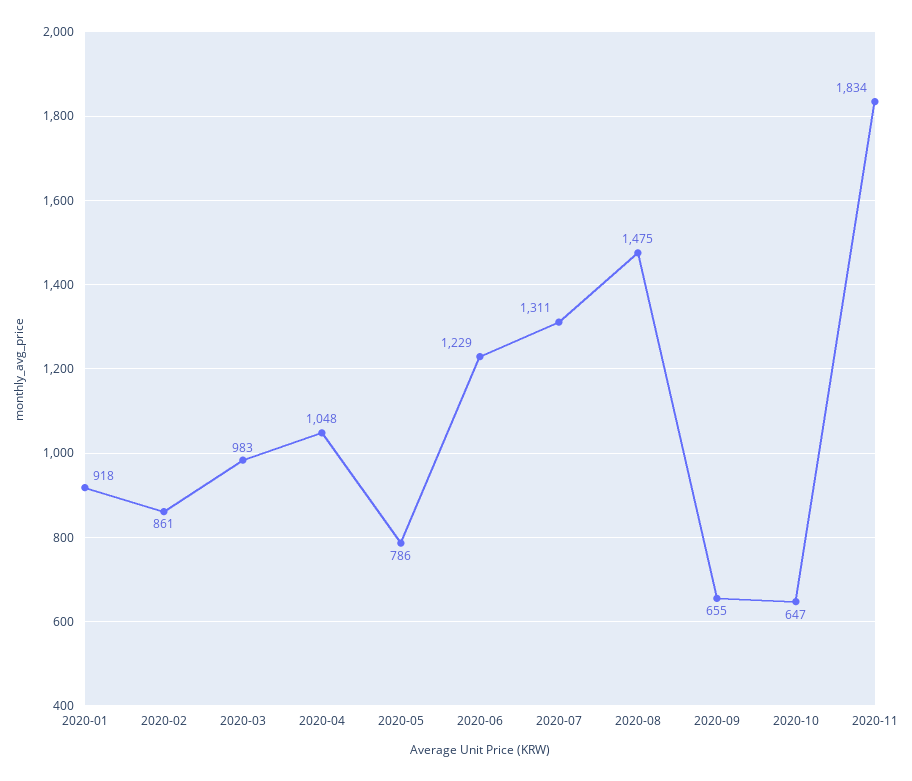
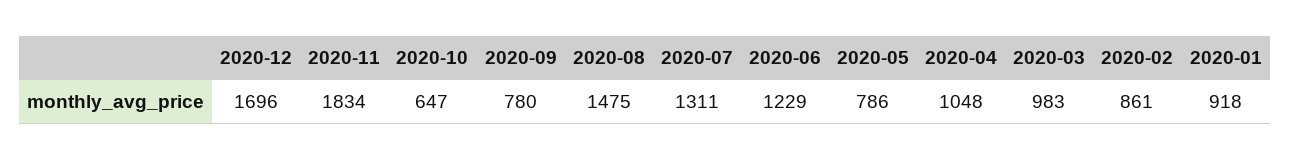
2020-09: 655 -> 780
2020-12: none -> 1696

